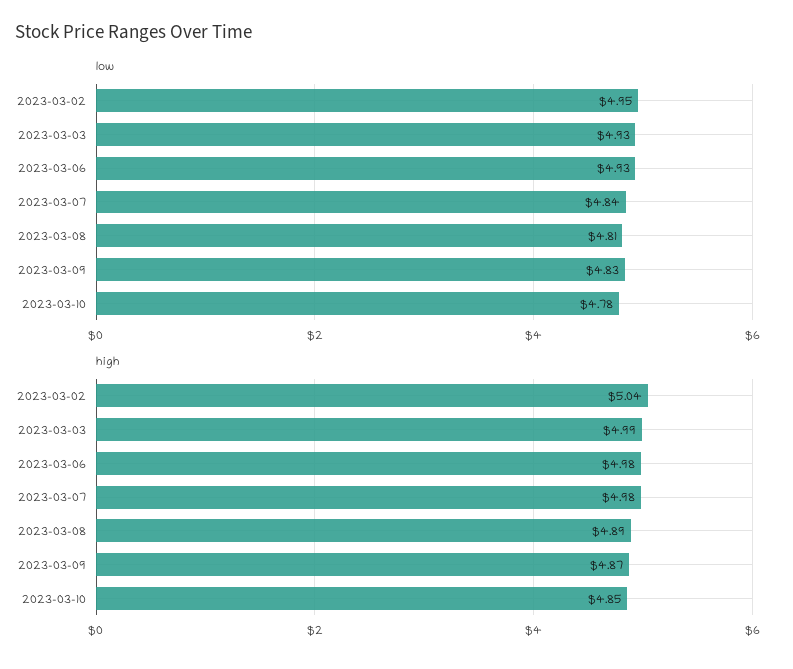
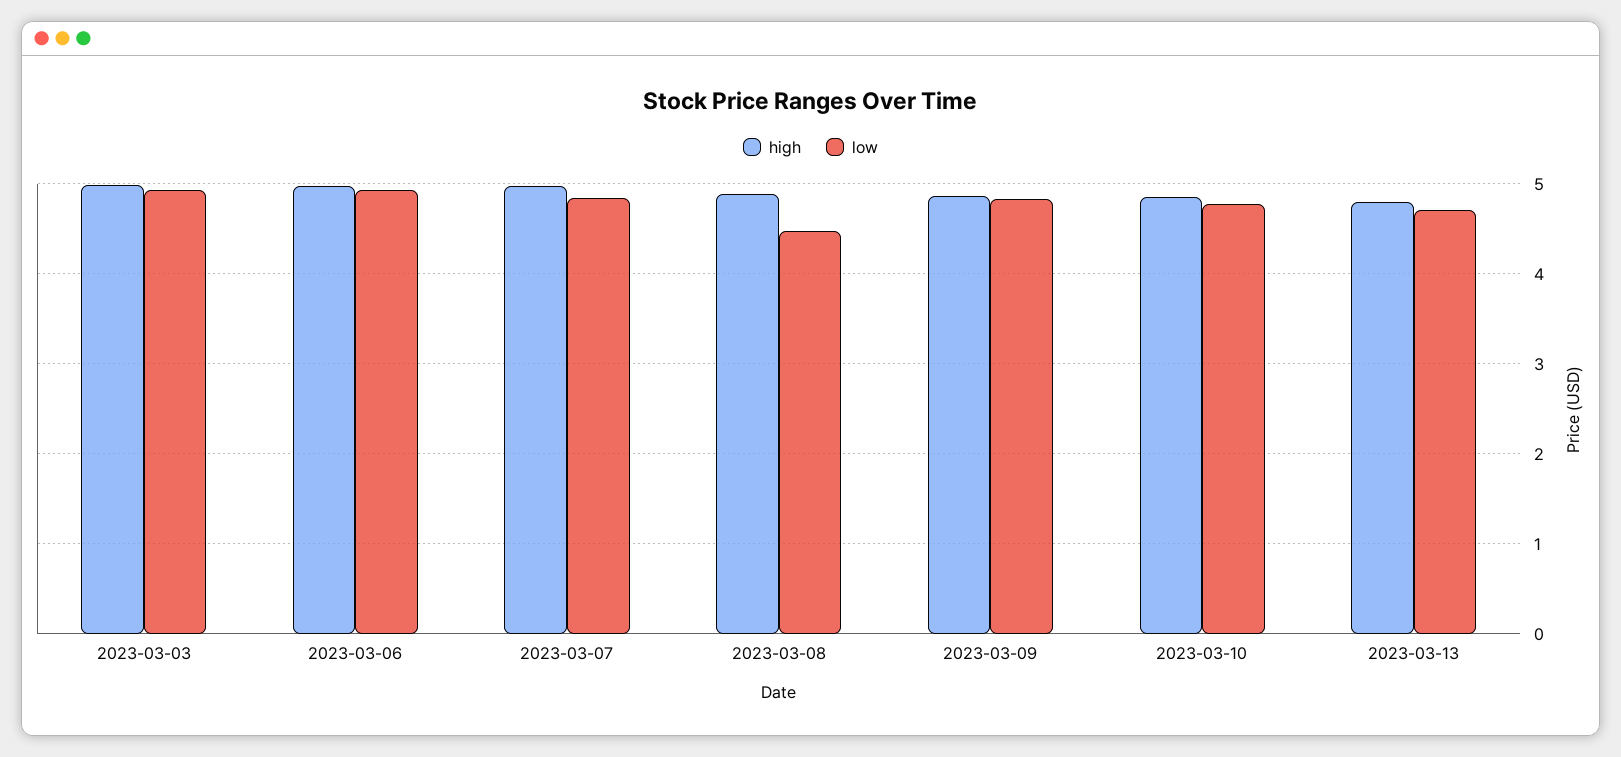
low, 2023-03-02: 4.95 -> none
low, 2023-03-08: 4.81 -> 4.5
high, 2023-03-02: 5.04 -> none
high, 2023-03-13: none -> 4.8
low, 2023-03-13: none -> 4.7

